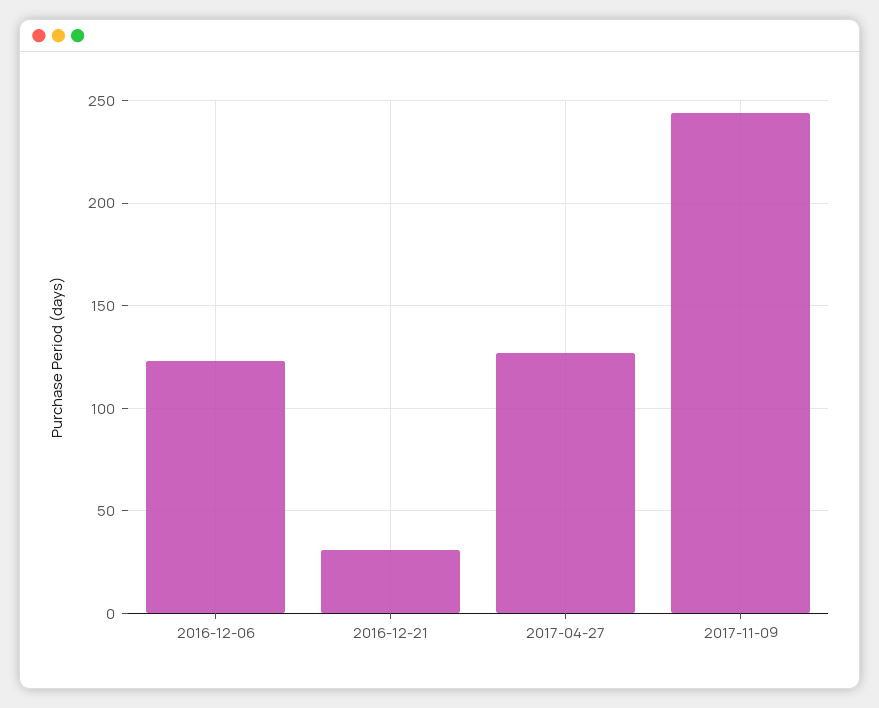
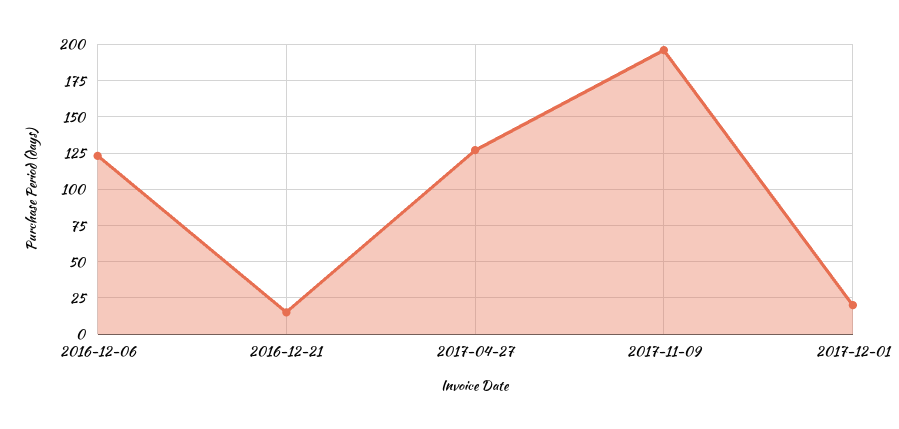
2016-12-21: 30 -> 15
2017-11-09: 245 -> 195
2017-12-01: none -> 20

